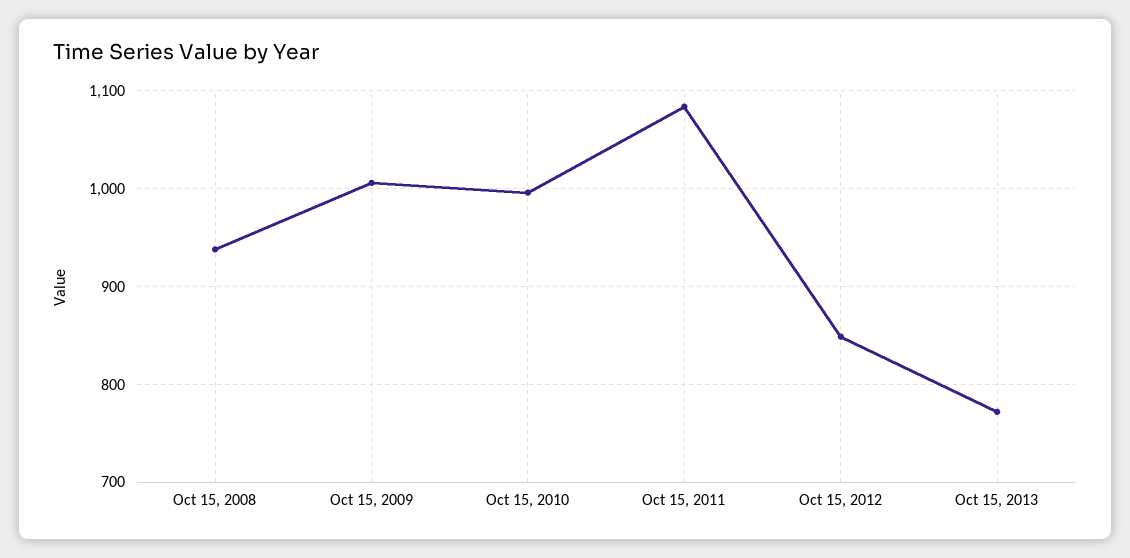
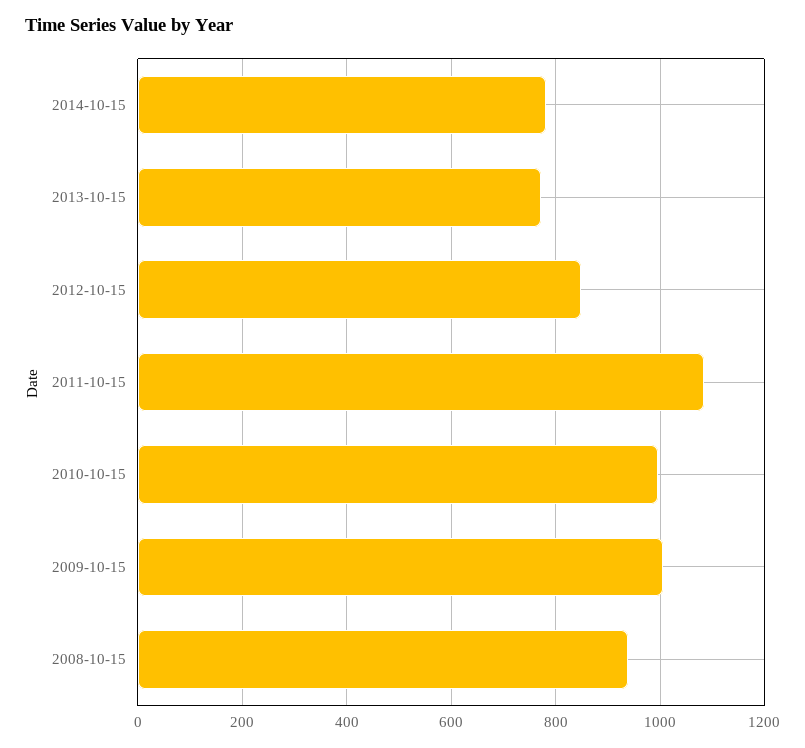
2014-10-15: none -> 780

